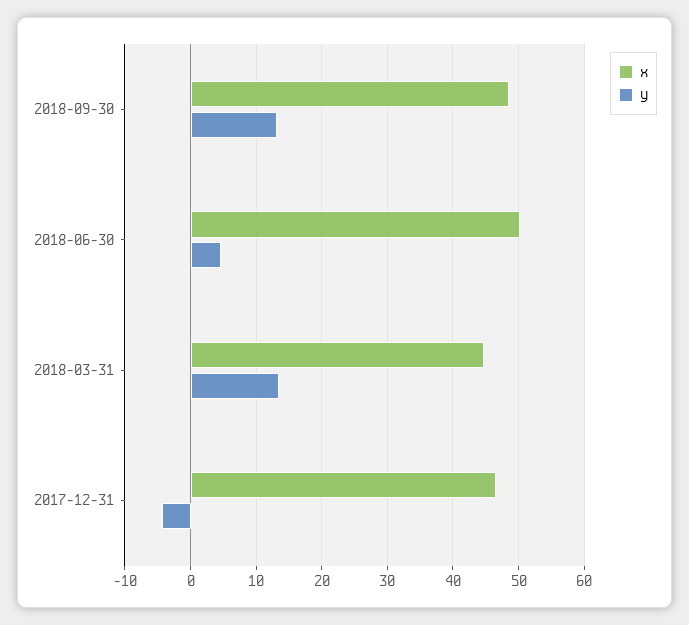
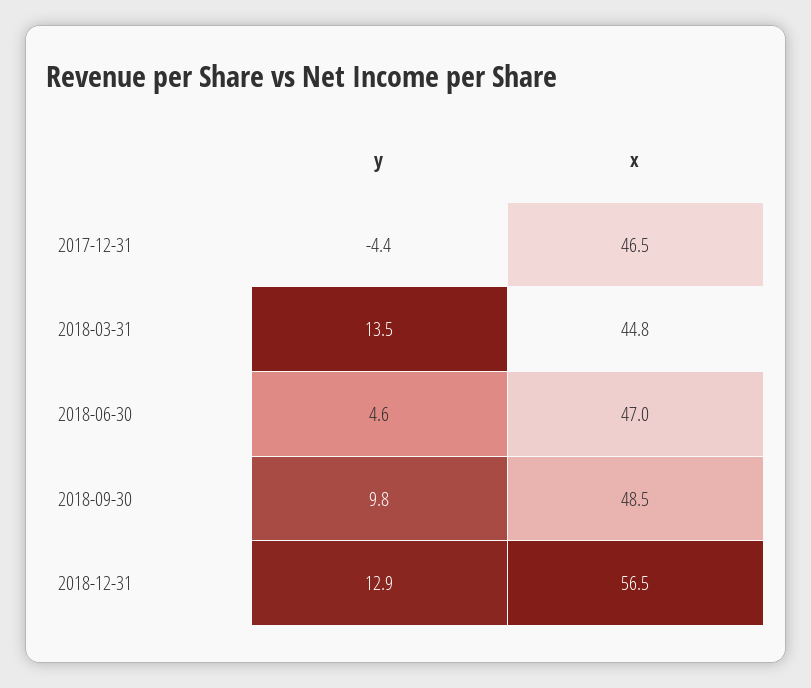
y, 2018-09-30: 13 -> 9.8
x, 2018-06-30: 50 -> 47
y, 2018-12-31: none -> 12.9
x, 2018-12-31: none -> 56.5

